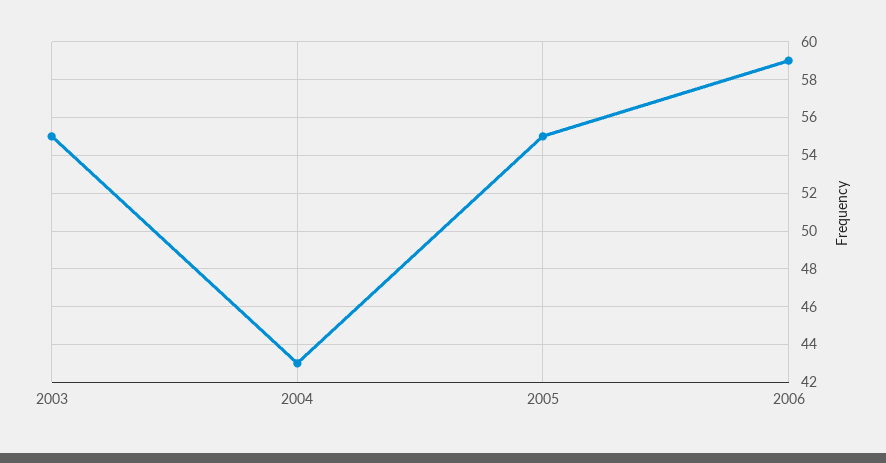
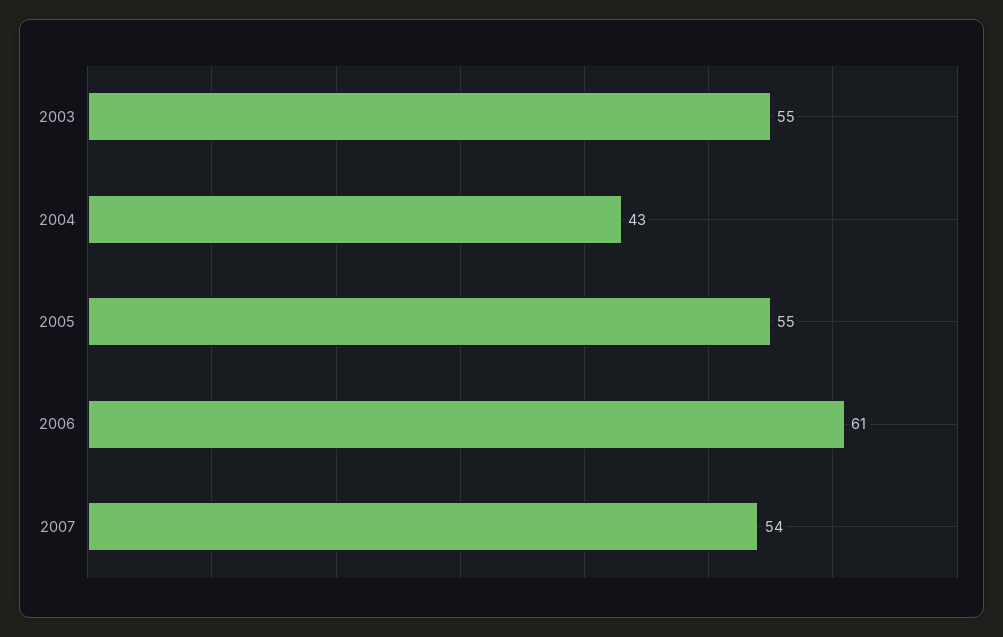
2006: 59 -> 61
2007: none -> 54

